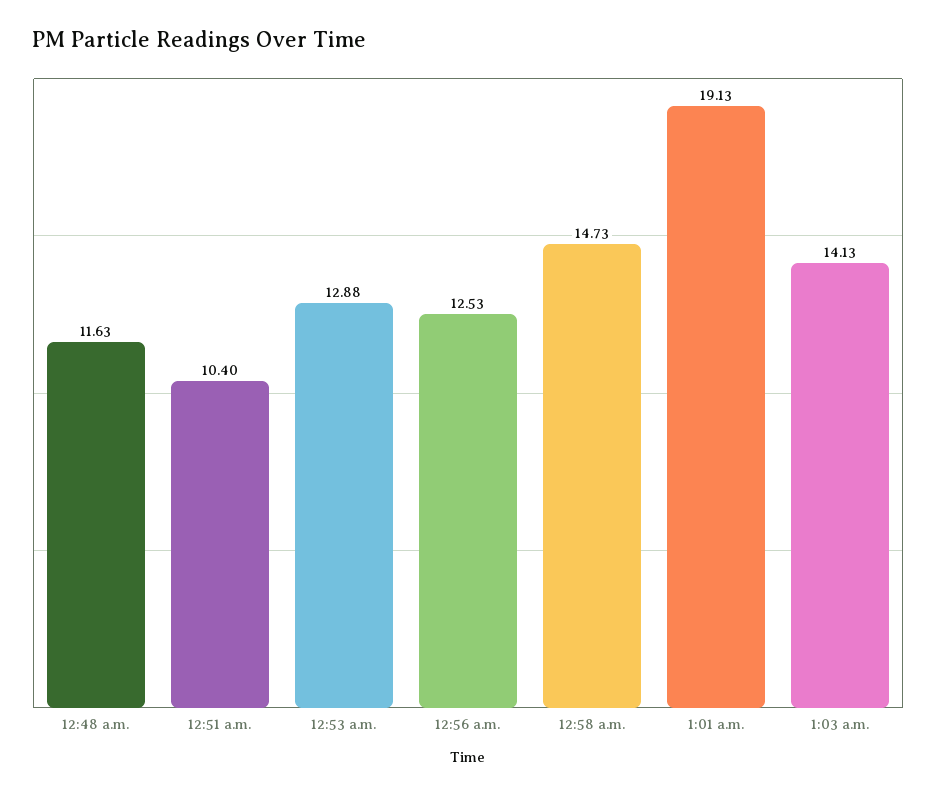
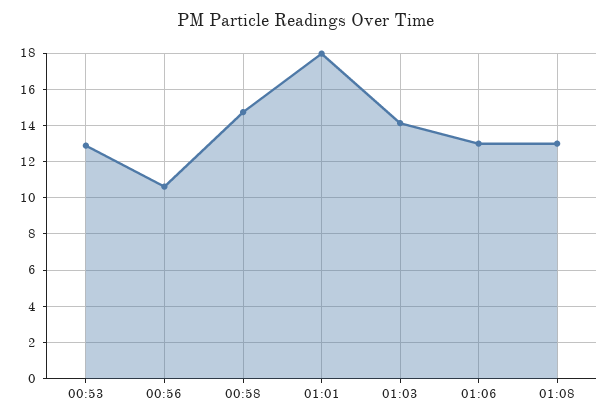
12:48 a.m.: 11.63 -> none
12:51 a.m.: 10.4 -> none
12:56 a.m.: 12.53 -> 10.5
1:01 a.m.: 19.13 -> 18
01:06: none -> 13
01:08: none -> 13

